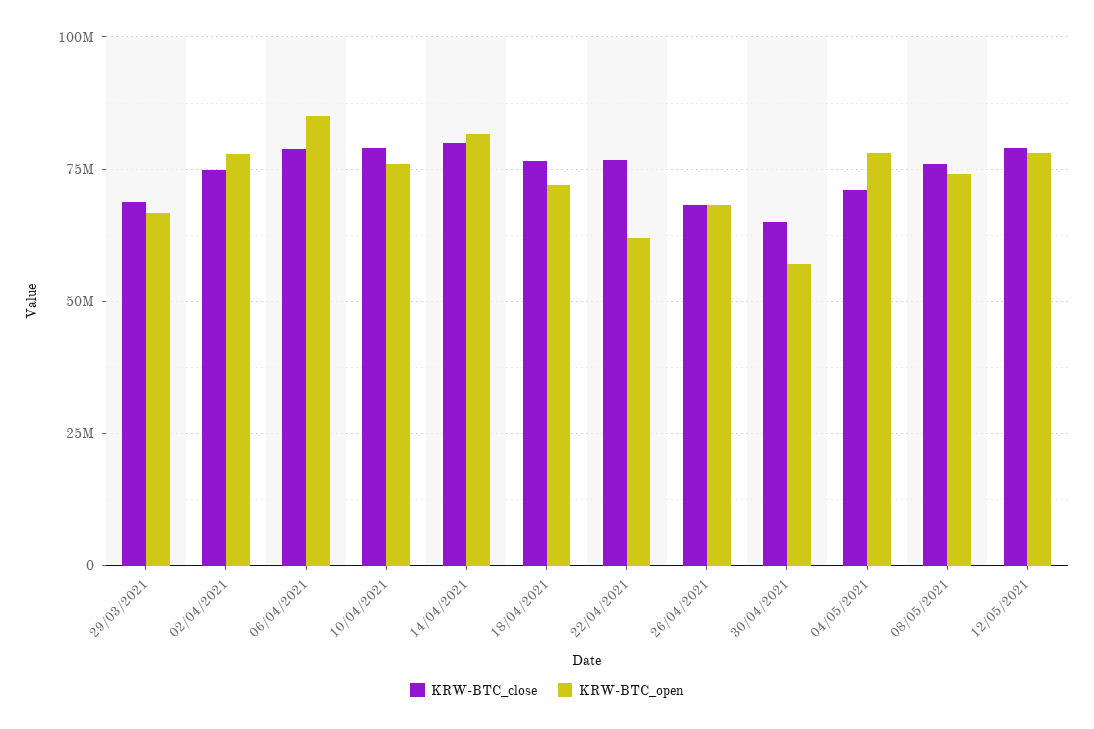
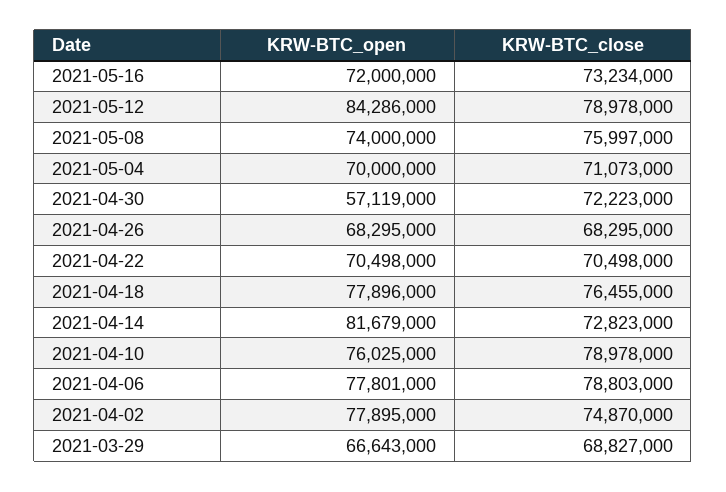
KRW-BTC_open, 06/04/2021: 85000000 -> 77801000
KRW-BTC_close, 14/04/2021: 80000000 -> 72823000
KRW-BTC_open, 18/04/2021: 72500000 -> 77896000
KRW-BTC_close, 22/04/2021: 77500000 -> 70498000
KRW-BTC_open, 22/04/2021: 62500000 -> 70498000
KRW-BTC_close, 30/04/2021: 65000000 -> 72223000
KRW-BTC_open, 04/05/2021: 77500000 -> 70000000
KRW-BTC_open, 12/05/2021: 77500000 -> 84286000
KRW-BTC_open, 2021-05-16: none -> 72000000
KRW-BTC_close, 2021-05-16: none -> 73234000

